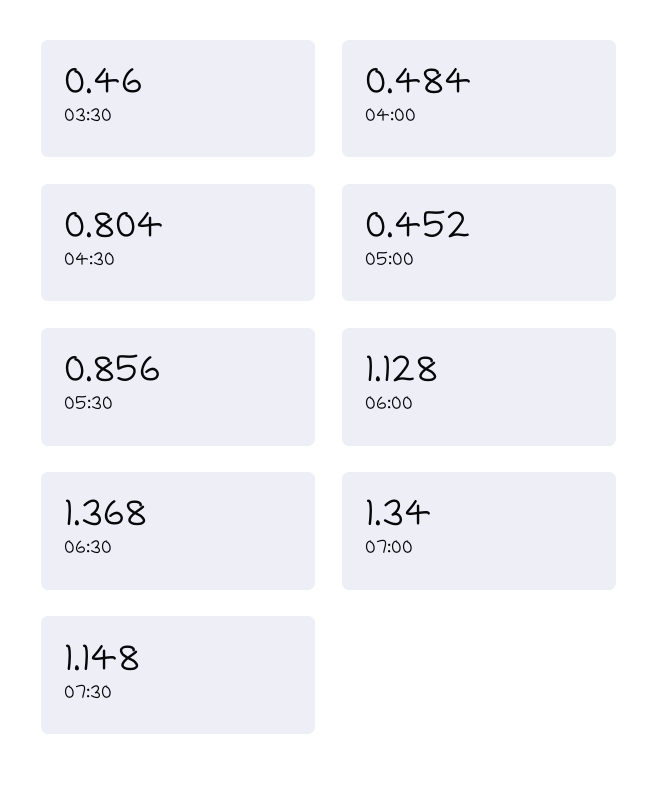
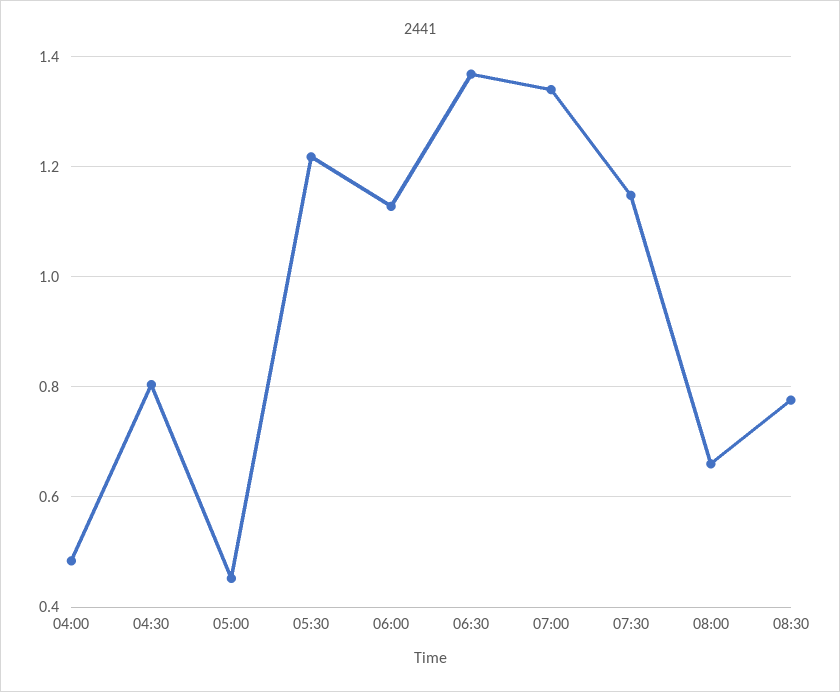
03:30: 0.46 -> none
05:30: 0.856 -> 1.22
08:00: none -> 0.66
08:30: none -> 0.78

